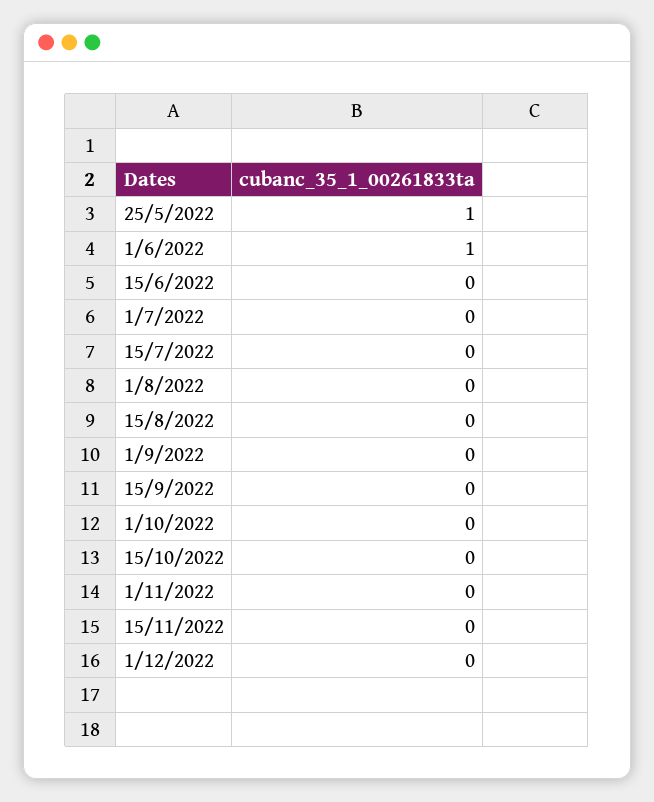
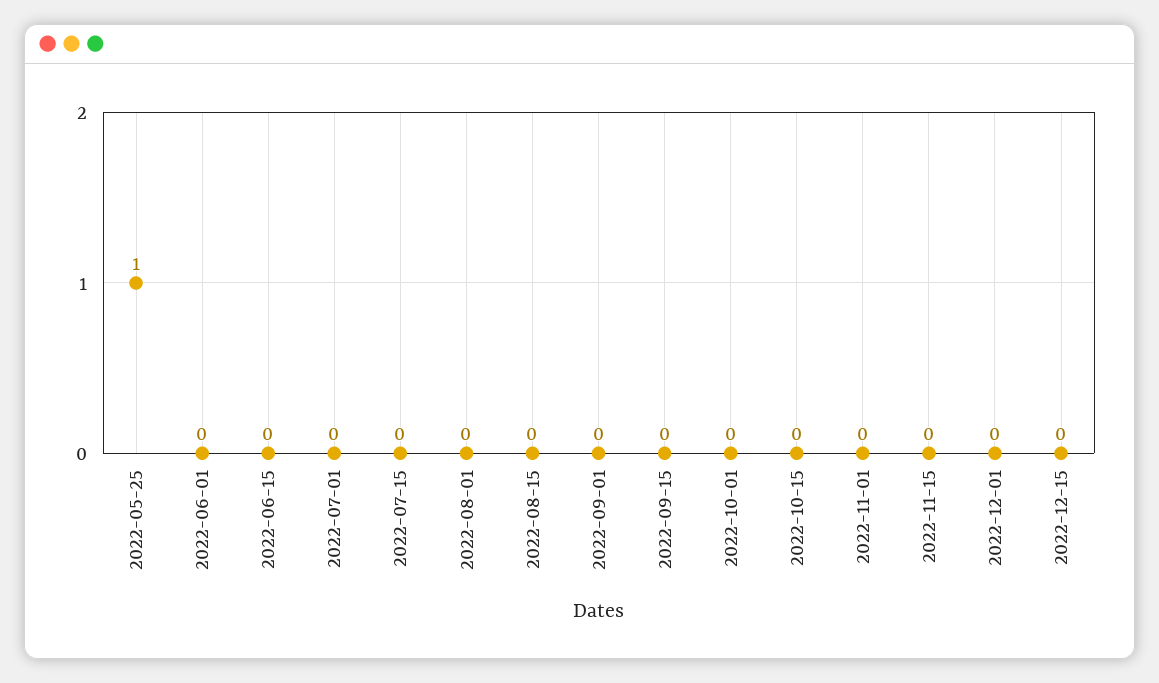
1/6/2022: 1 -> 0
2022-12-15: none -> 0

